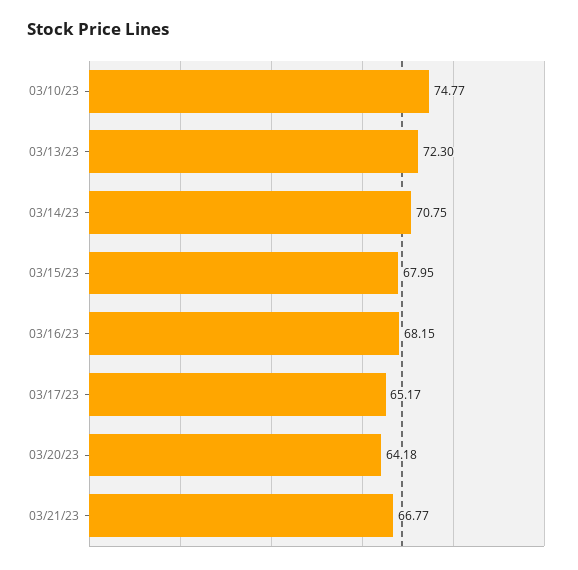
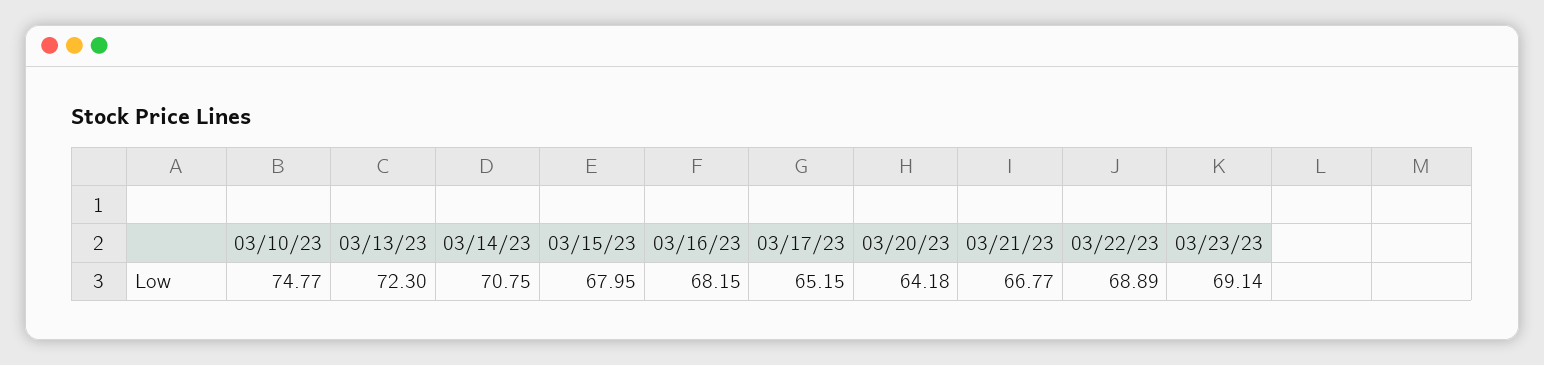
03/17/23: 65.17 -> 65.15
03/22/23: none -> 68.89
03/23/23: none -> 69.14

